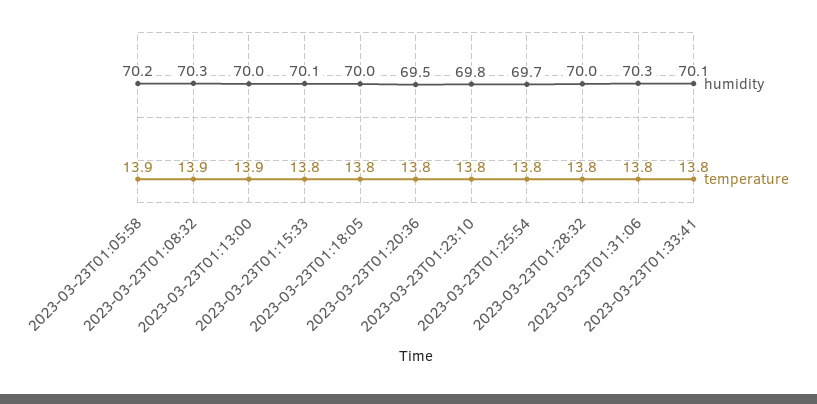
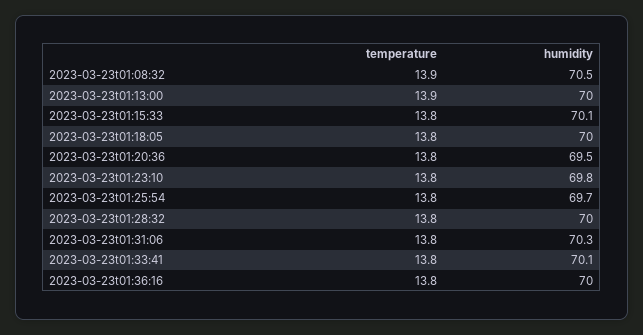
humidity, 2023-03-23T01:05:58: 70.2 -> none
temperature, 2023-03-23T01:05:58: 13.9 -> none
humidity, 2023-03-23T01:08:32: 70.3 -> 70.5
temperature, 2023-03-23t01:36:16: none -> 13.8
humidity, 2023-03-23t01:36:16: none -> 70

